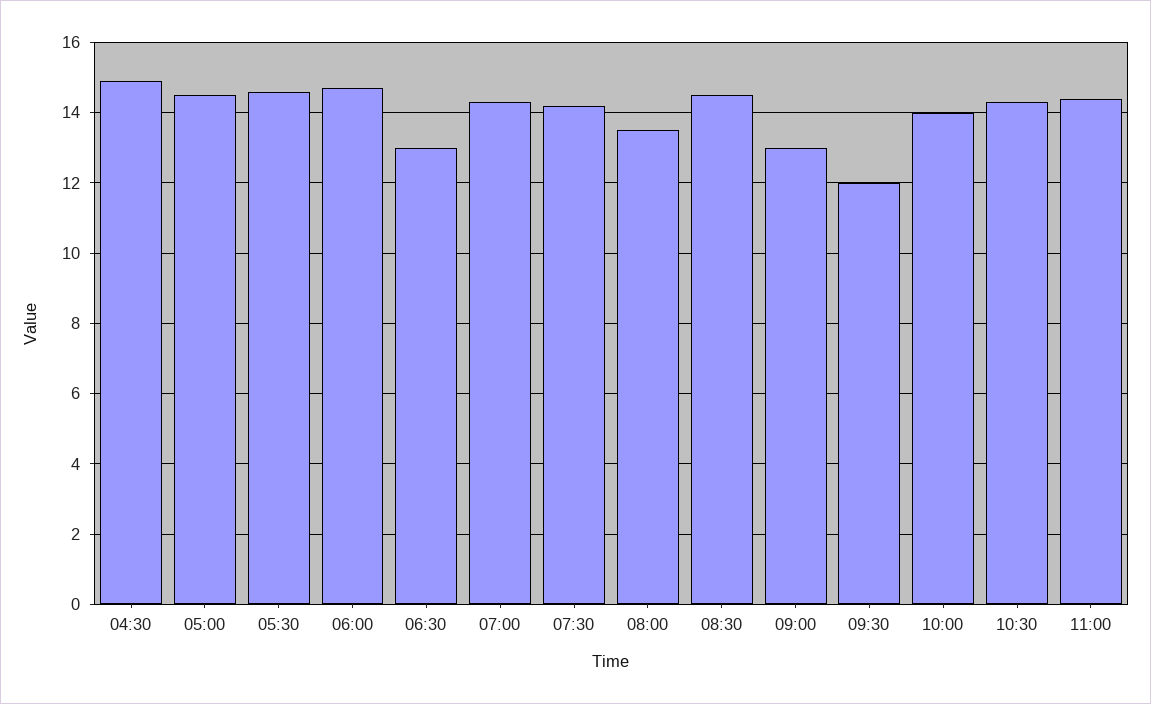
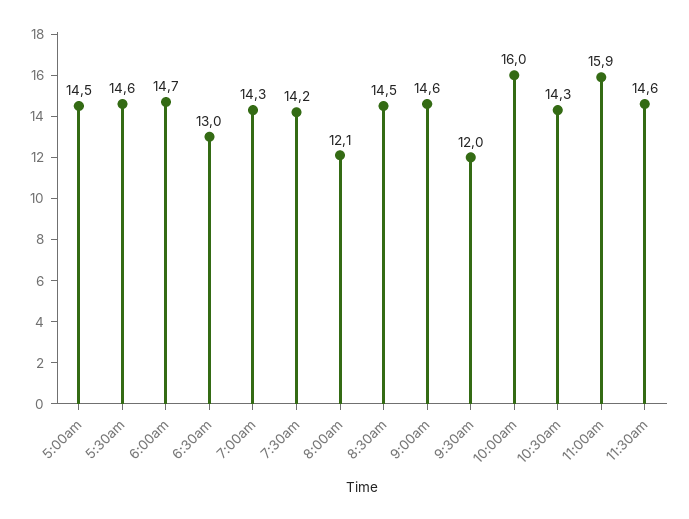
04:30: 15 -> none
08:00: 13.5 -> 12.1
09:00: 13 -> 14.6
10:00: 14 -> 16
11:00: 14.5 -> 15.9
11:30am: none -> 14.6

